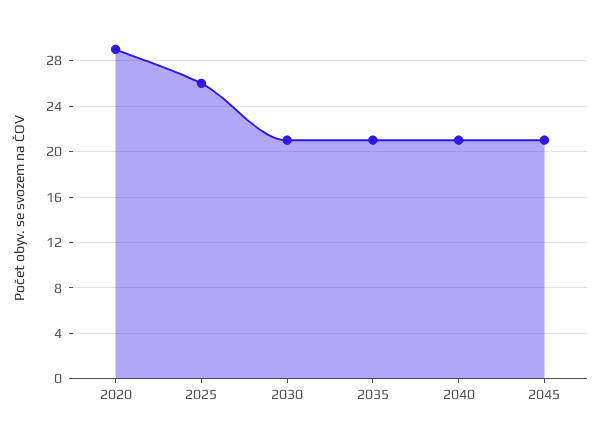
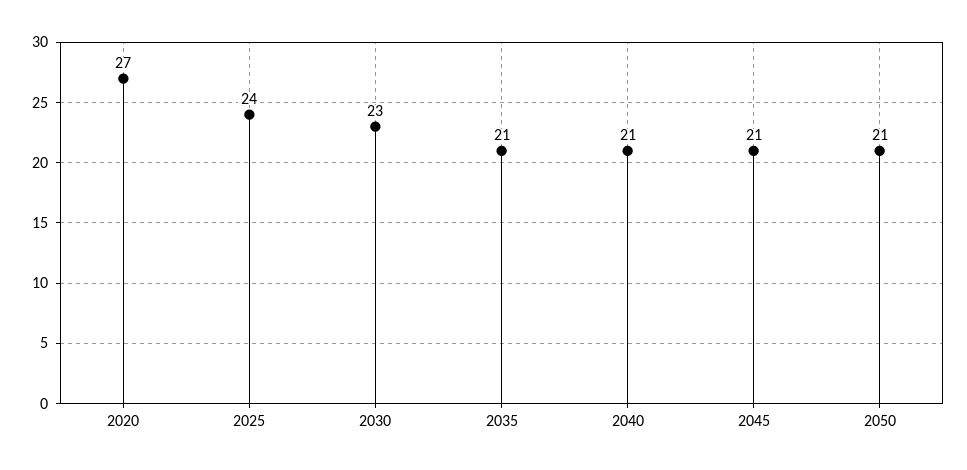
2020: 29 -> 27
2025: 26 -> 24
2030: 21 -> 23
2050: none -> 21

